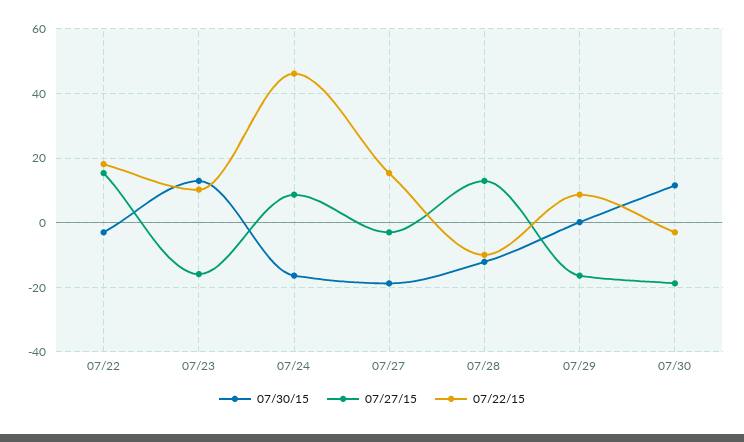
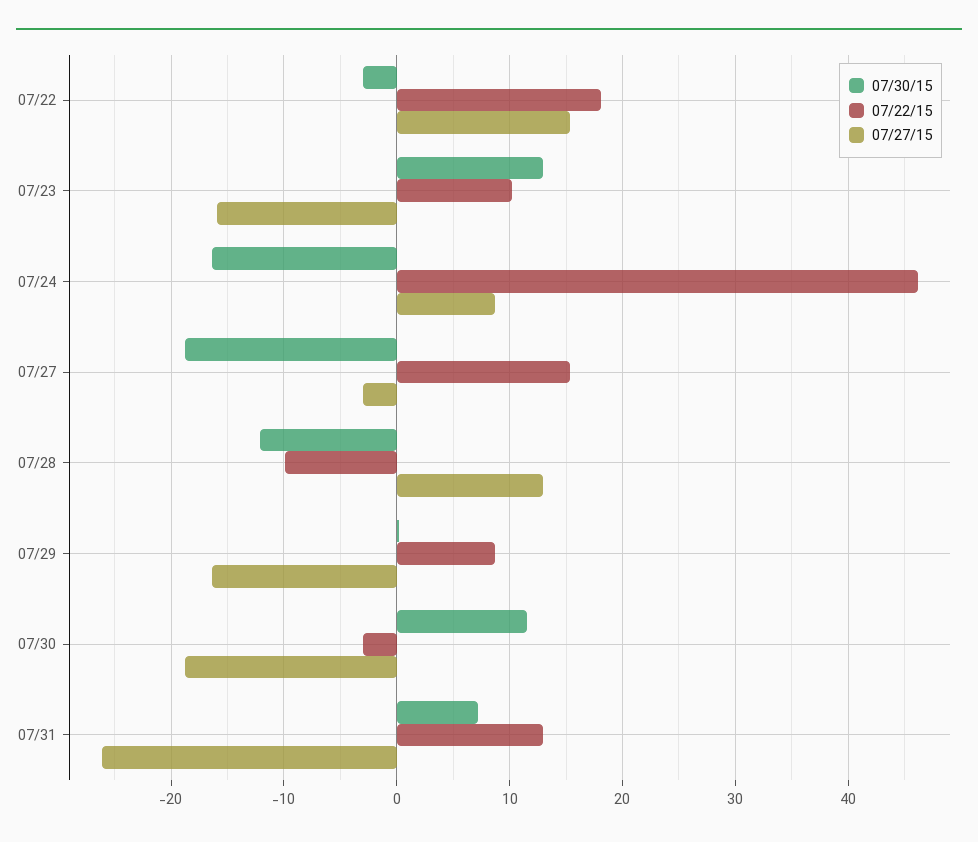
07/30/15, 07/31: none -> 7
07/22/15, 07/31: none -> 13
07/27/15, 07/31: none -> -26

